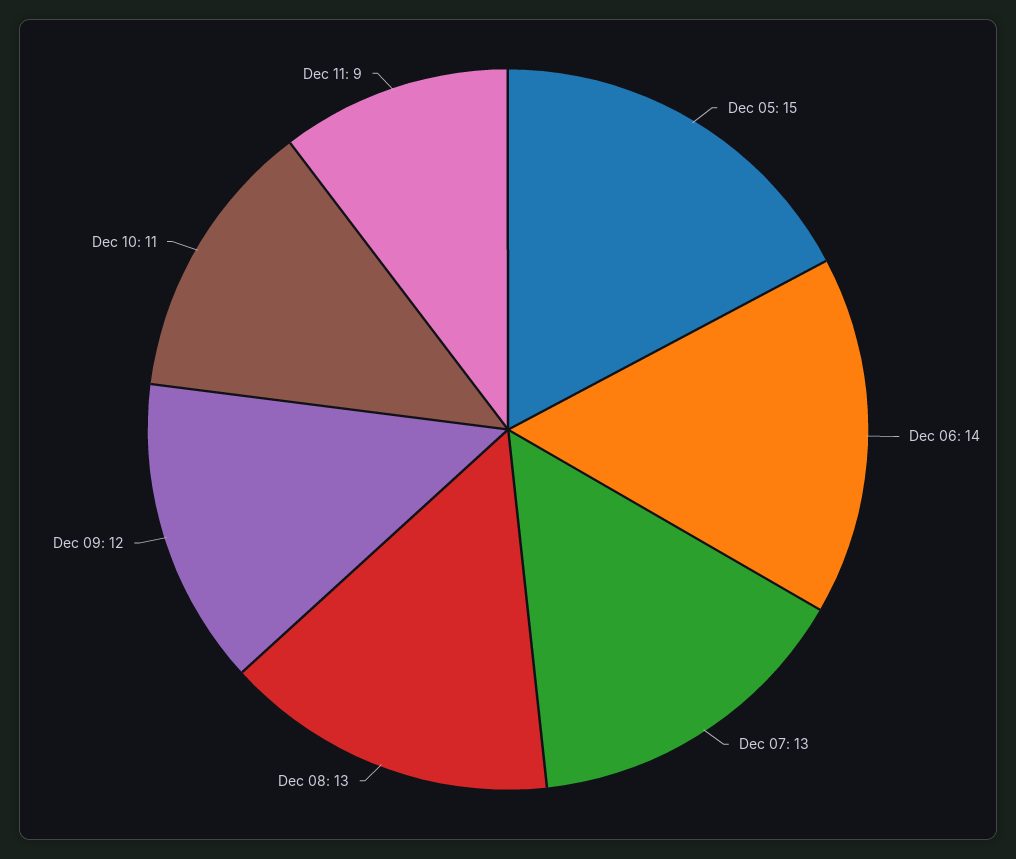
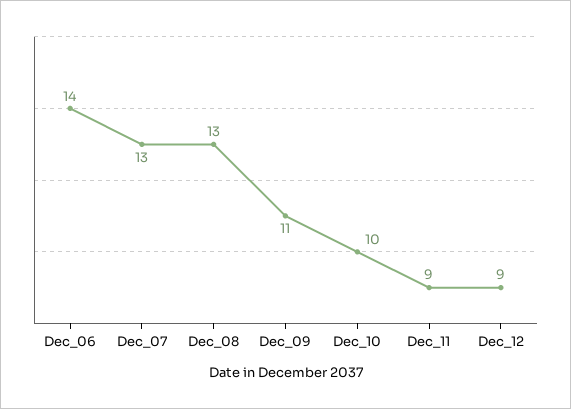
Dec 05: 15 -> none
Dec 09: 12 -> 11
Dec 10: 11 -> 10
Dec_12: none -> 9

